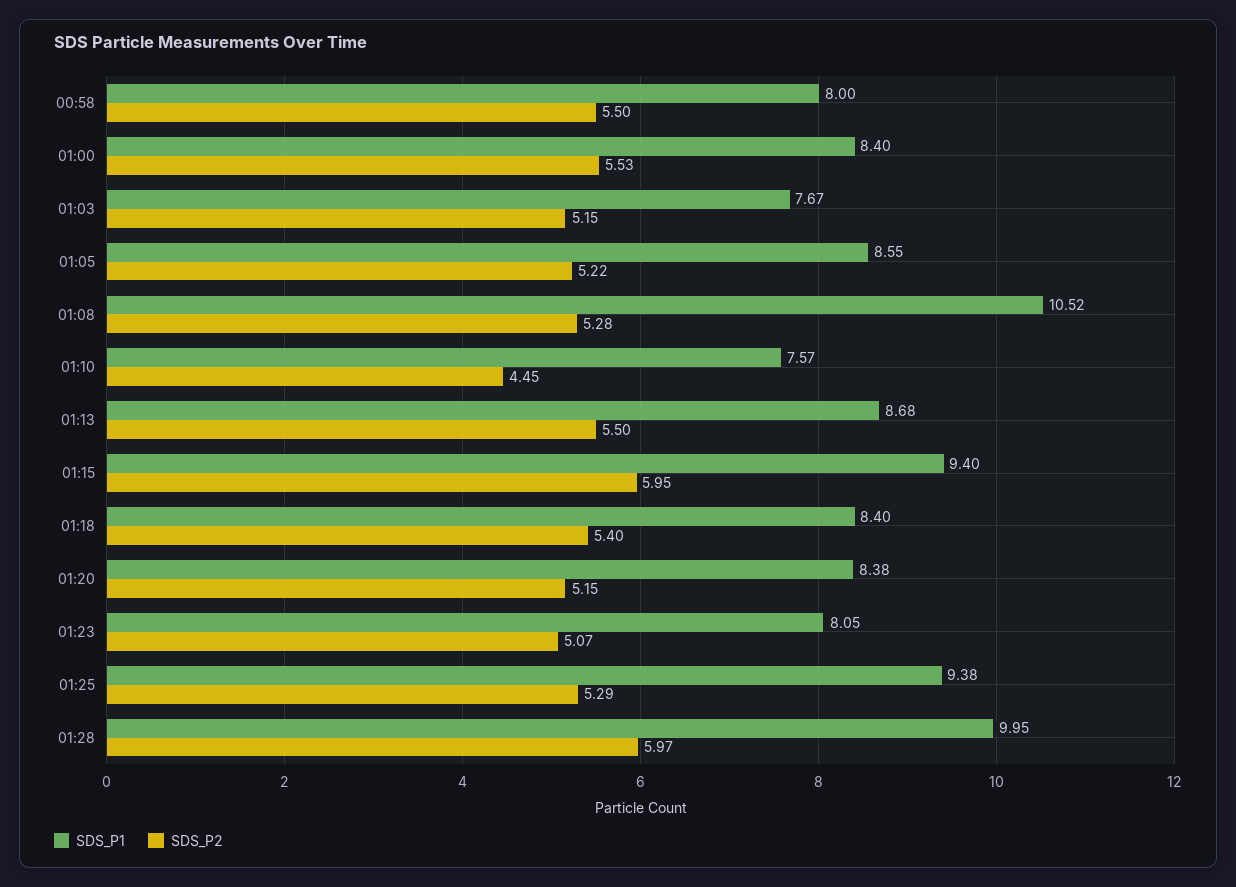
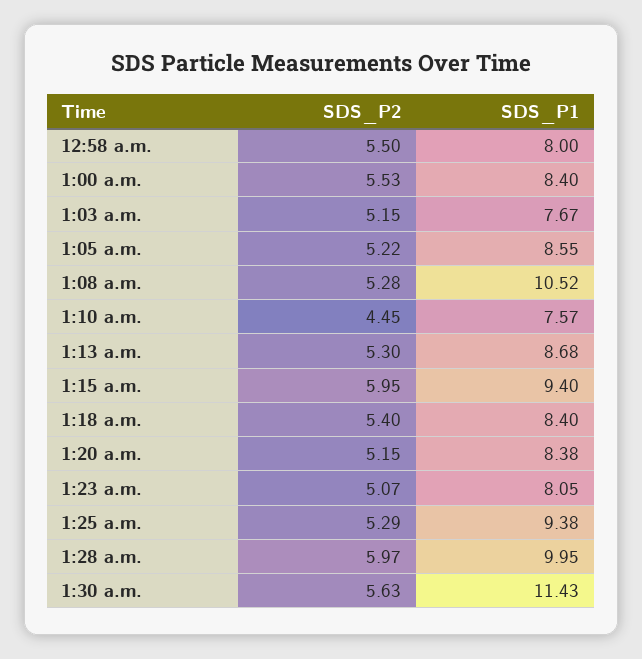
SDS_P2, 01:13: 5.5 -> 5.3
SDS_P2, 1:30 a.m.: none -> 5.63
SDS_P1, 1:30 a.m.: none -> 11.43

